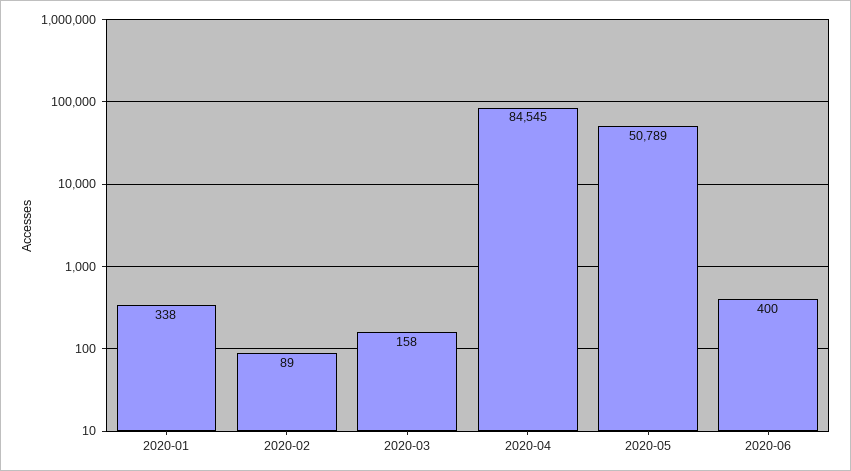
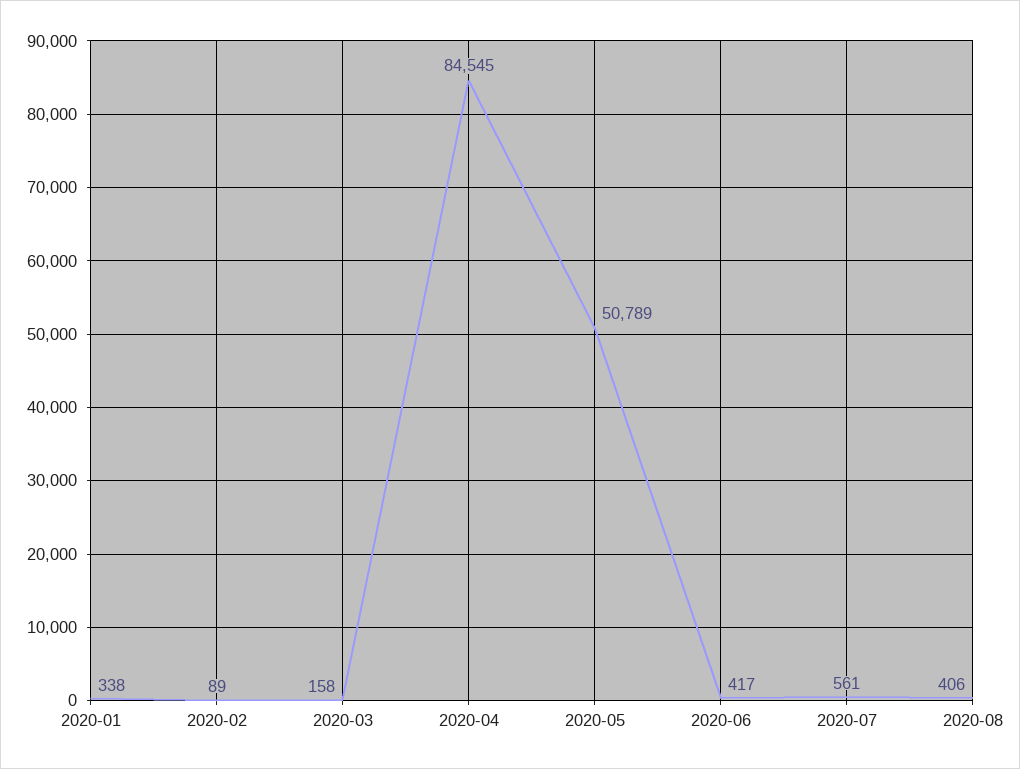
2020-06: 400 -> 417
2020-07: none -> 561
2020-08: none -> 406

